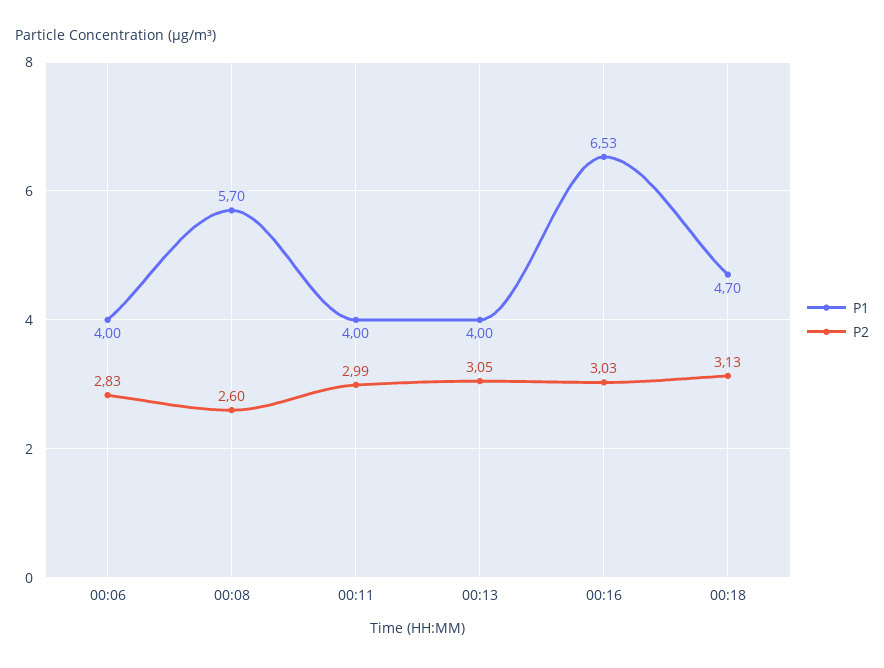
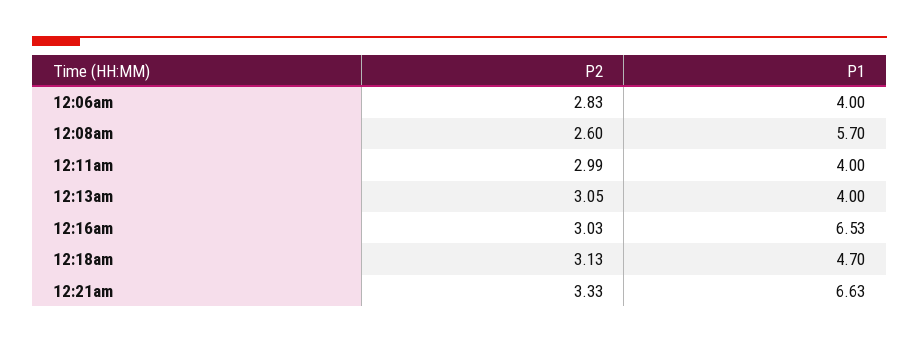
P2, 12:21am: none -> 3.33
P1, 12:21am: none -> 6.63

